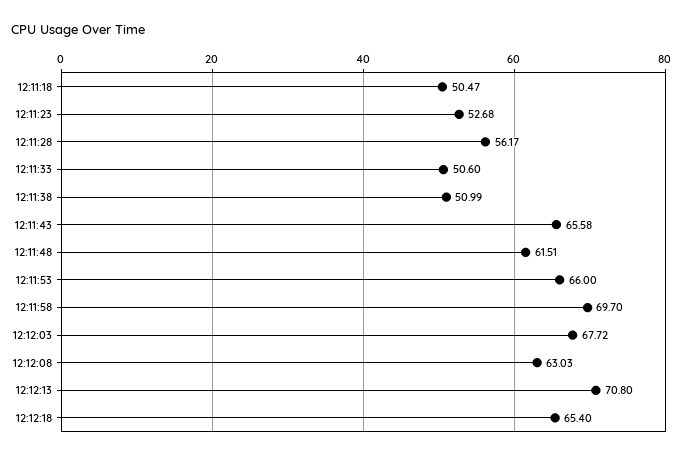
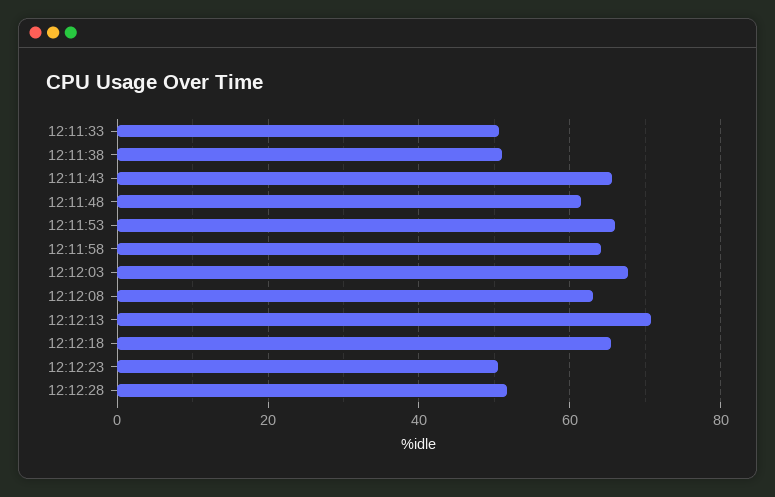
12:11:18: 50.47 -> none
12:11:23: 52.68 -> none
12:11:28: 56.17 -> none
12:11:58: 69.7 -> 64
12:12:23: none -> 50
12:12:28: none -> 52

